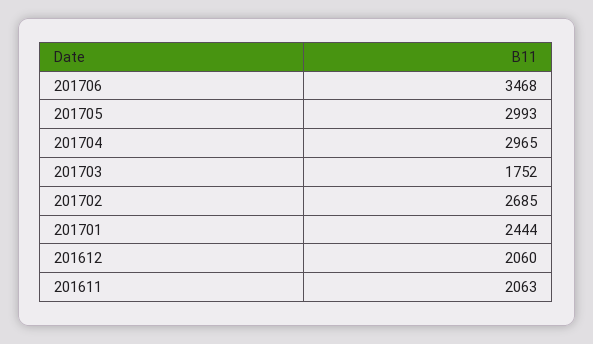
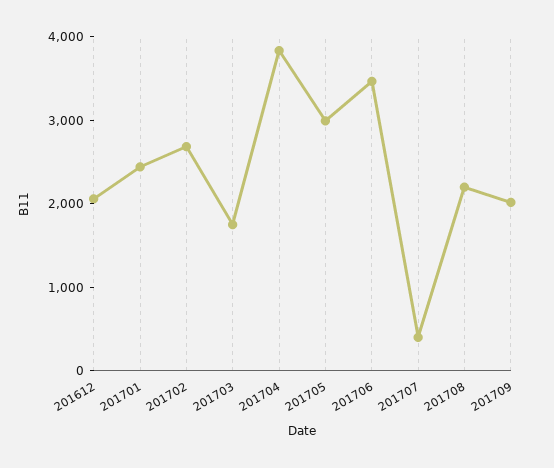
201704: 2965 -> 3800
201611: 2063 -> none
201707: none -> 400
201708: none -> 2200
201709: none -> 2000

